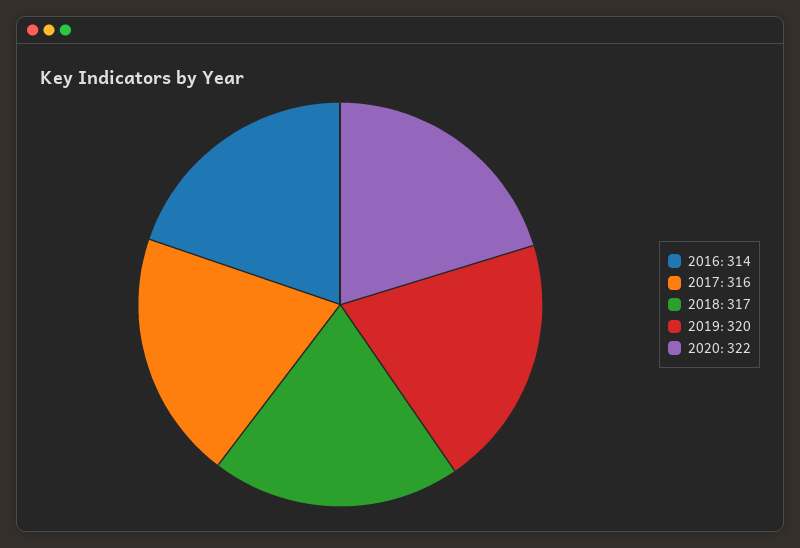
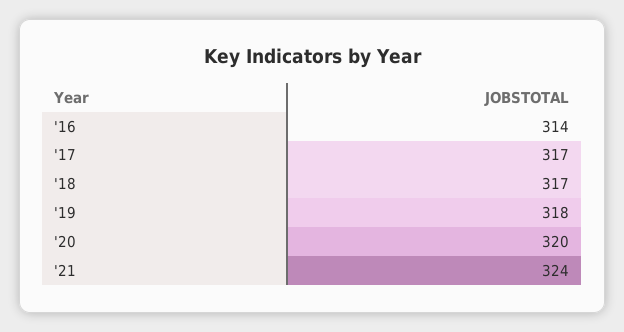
2017: 316 -> 317
2019: 320 -> 318
2020: 322 -> 320
'21: none -> 324

